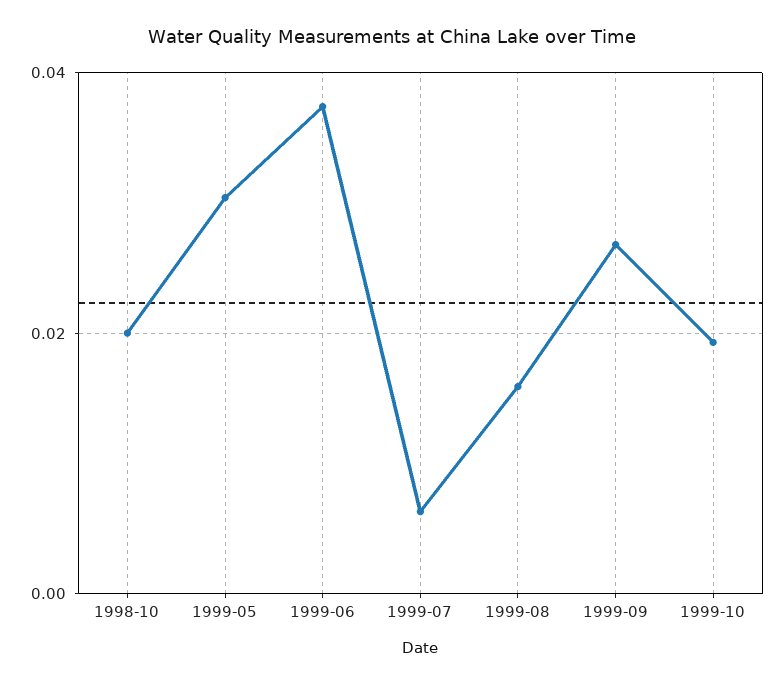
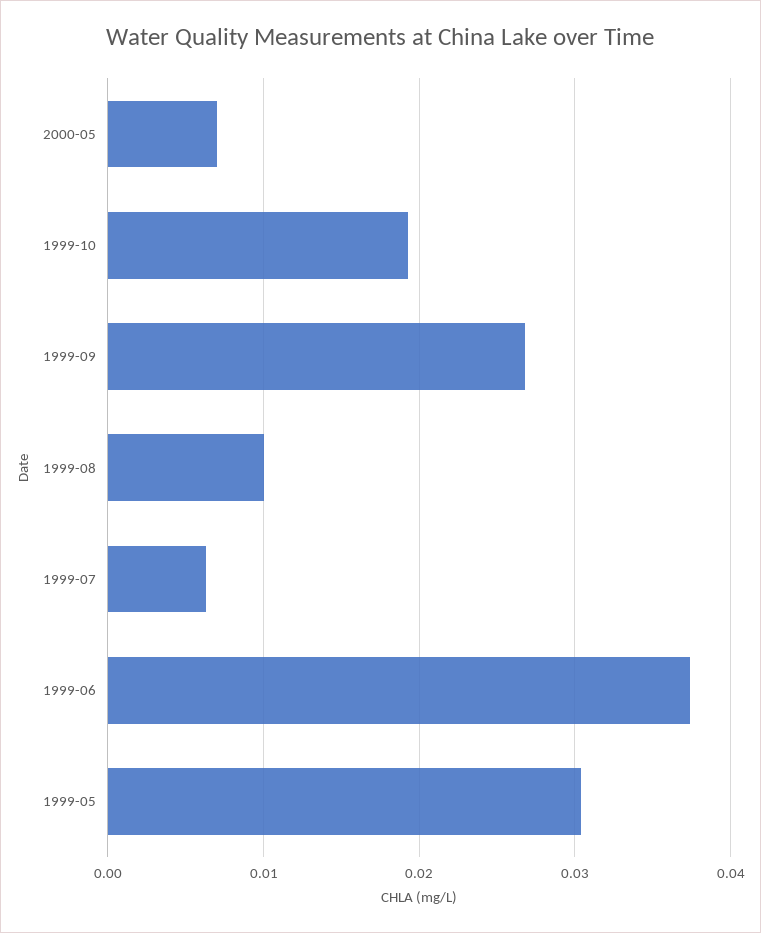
1998-10: 0.02 -> none
1999-08: 0.016 -> 0.01
2000-05: none -> 0.007

